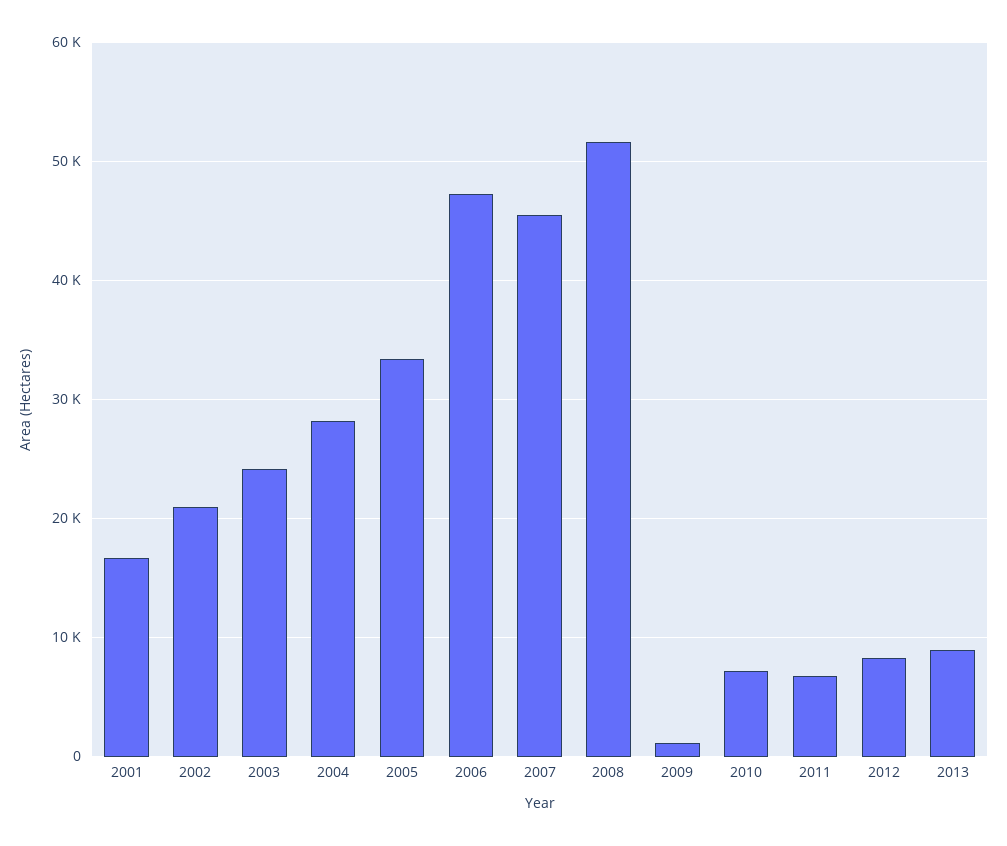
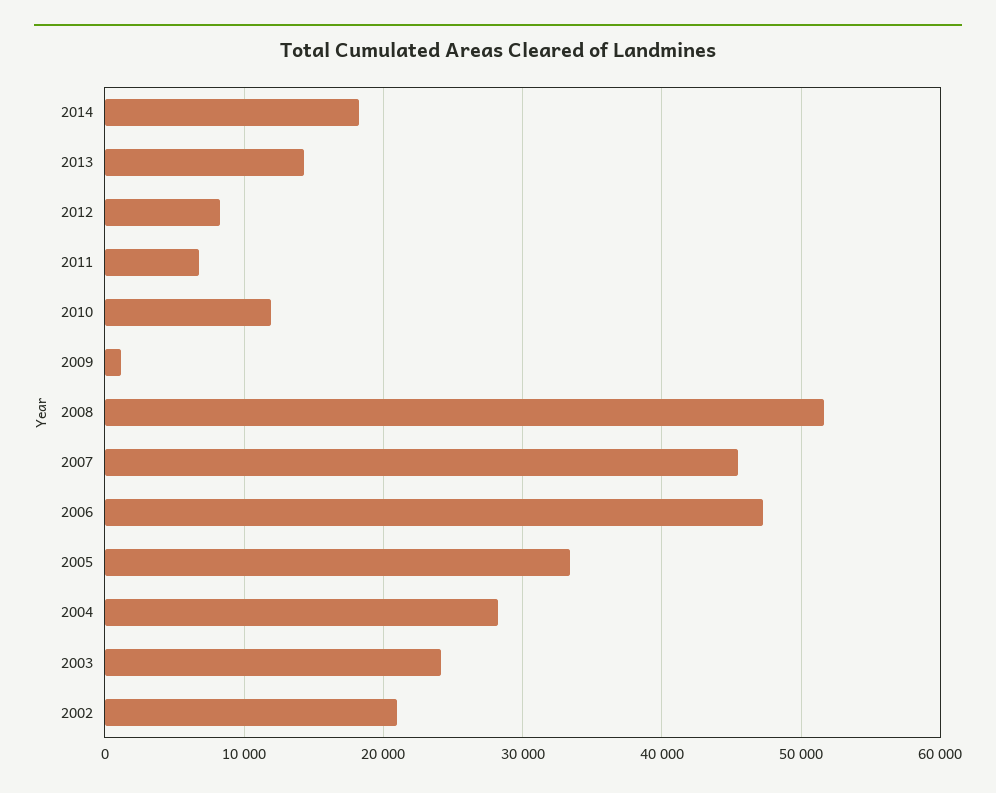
2001: 17000 -> none
2010: 7000 -> 12000
2013: 9000 -> 14000
2014: none -> 18000

